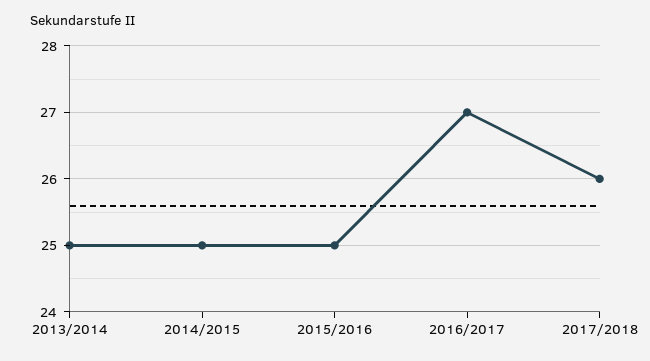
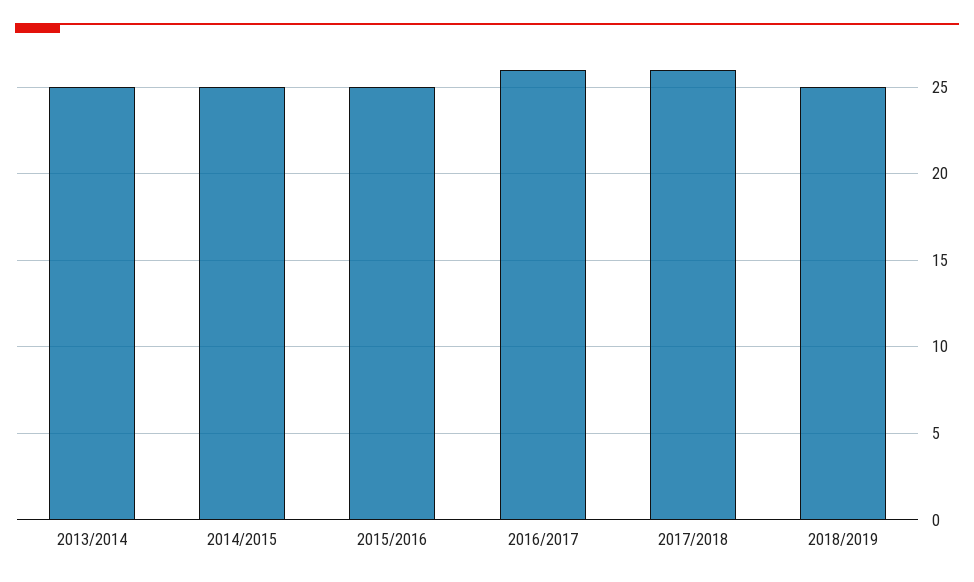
2016/2017: 27 -> 26
2018/2019: none -> 25

